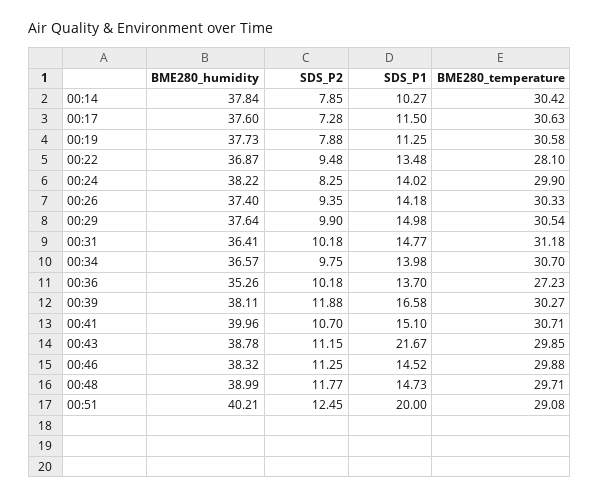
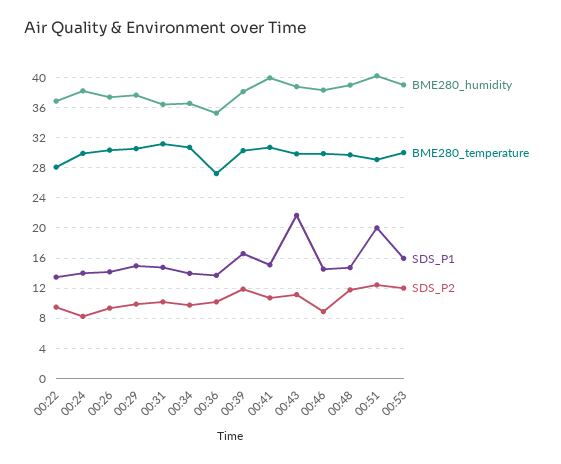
BME280_humidity, 00:14: 37.84 -> none
SDS_P2, 00:14: 7.85 -> none
SDS_P1, 00:14: 10.27 -> none
BME280_temperature, 00:14: 30.42 -> none
BME280_humidity, 00:17: 37.6 -> none
SDS_P2, 00:17: 7.28 -> none
SDS_P1, 00:17: 11.5 -> none
BME280_temperature, 00:17: 30.63 -> none
BME280_humidity, 00:19: 37.73 -> none
SDS_P2, 00:19: 7.88 -> none
SDS_P1, 00:19: 11.25 -> none
BME280_temperature, 00:19: 30.58 -> none
SDS_P2, 00:46: 11.25 -> 9
BME280_humidity, 00:53: none -> 39
BME280_temperature, 00:53: none -> 30
SDS_P1, 00:53: none -> 16
SDS_P2, 00:53: none -> 12

